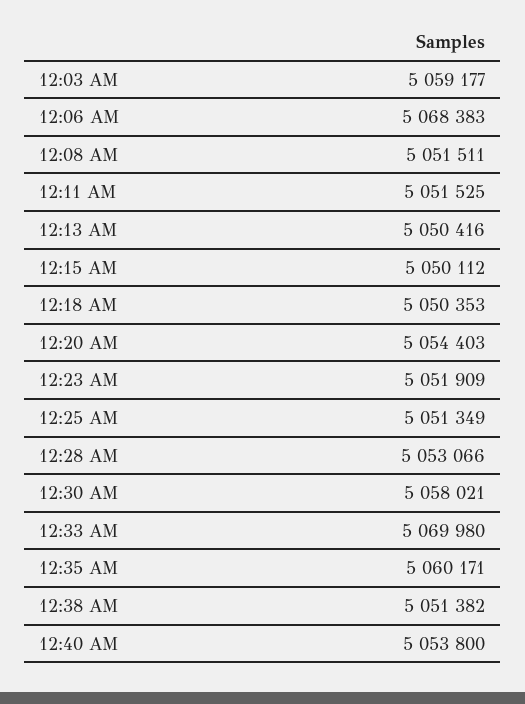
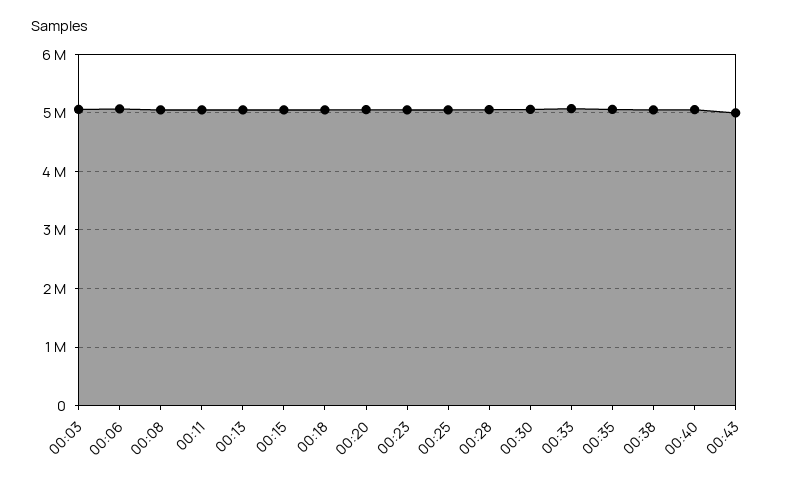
00:43: none -> 5000000

